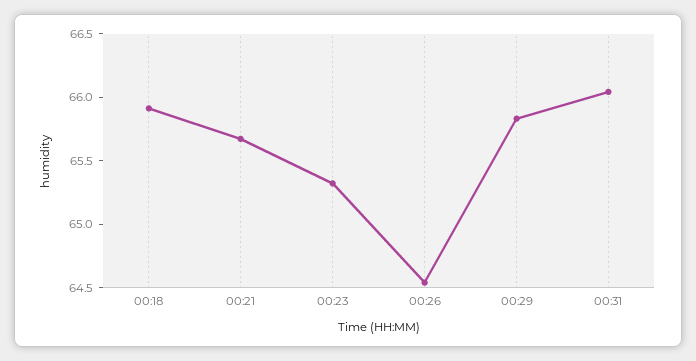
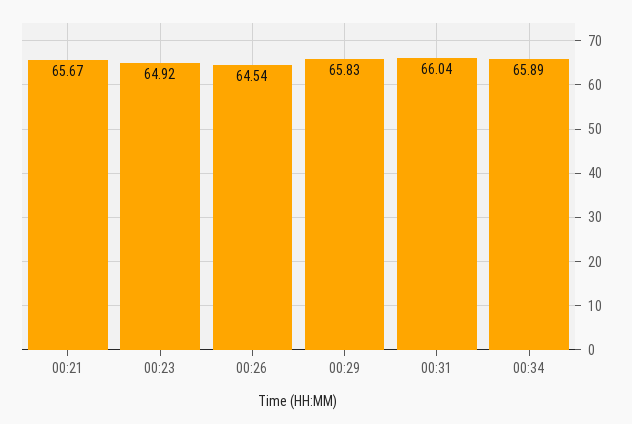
00:18: 65.9 -> none
00:23: 65.3 -> 64.92
00:34: none -> 65.89

